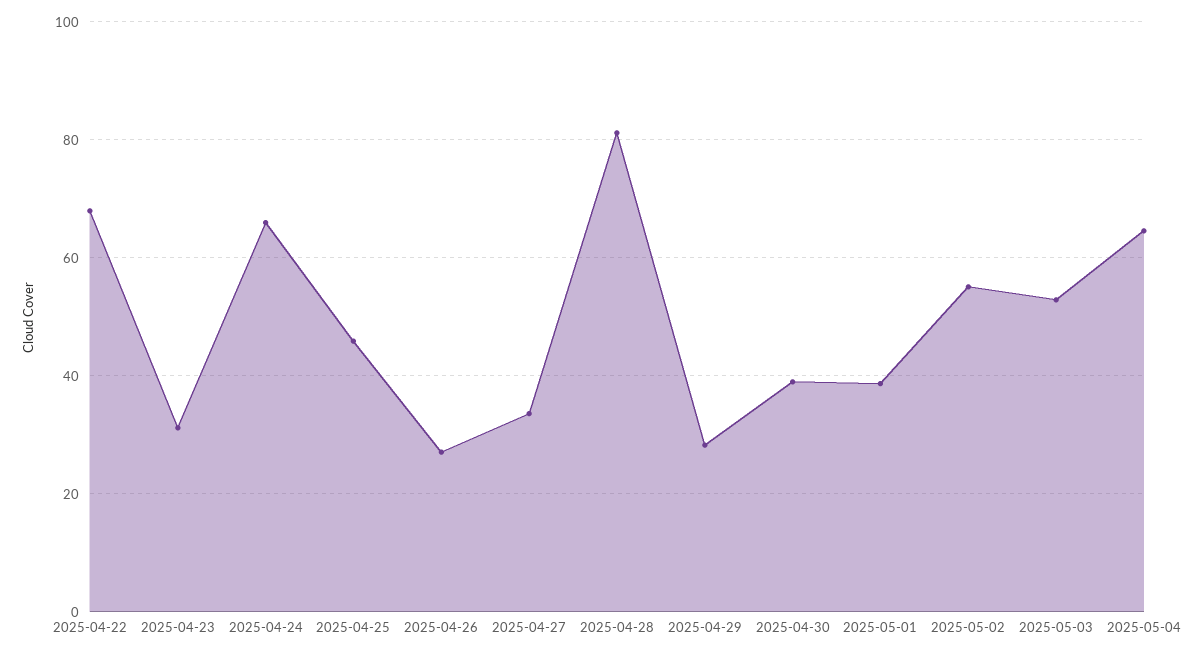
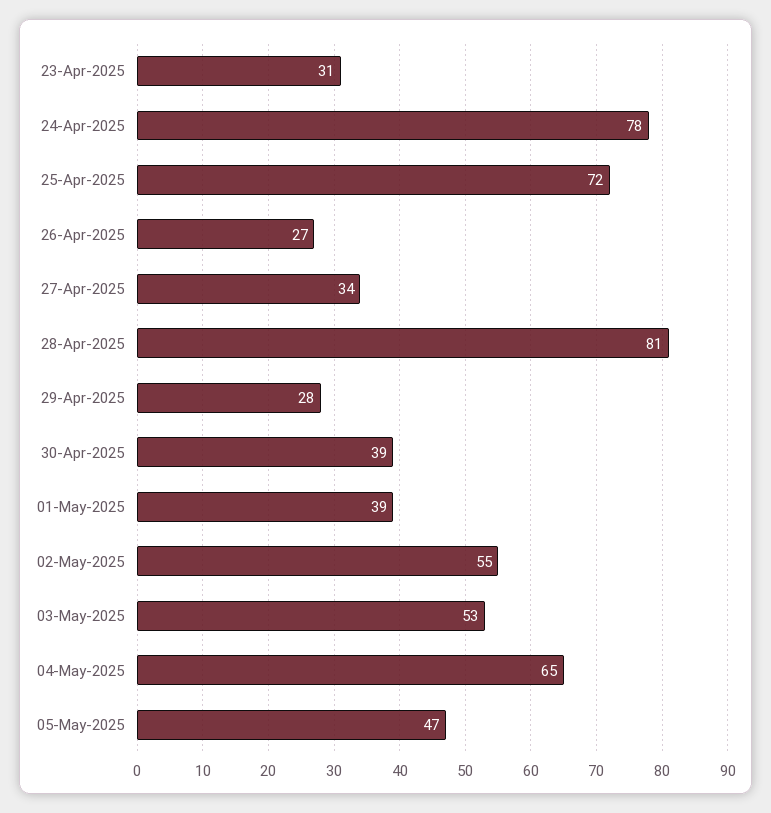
2025-04-22: 68 -> none
2025-04-24: 66 -> 78
2025-04-25: 46 -> 72
05-May-2025: none -> 47

